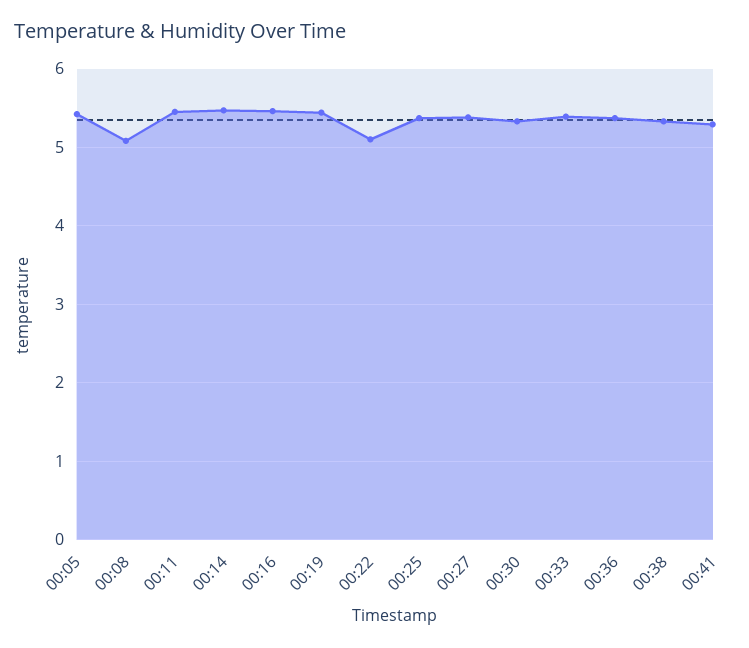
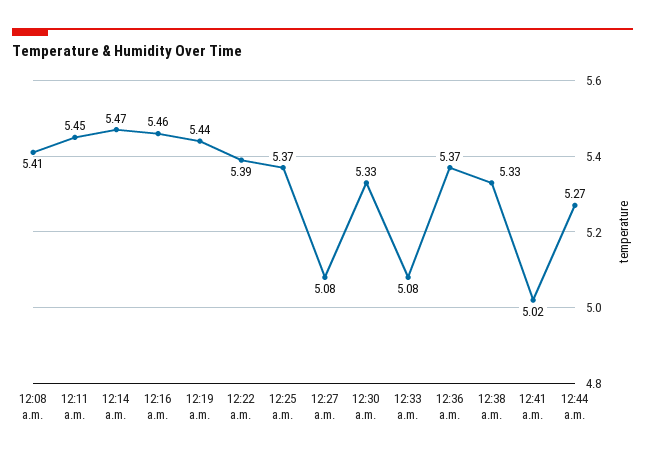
00:05: 5.4 -> none
00:08: 5.1 -> 5.41
00:22: 5.1 -> 5.39
00:27: 5.4 -> 5.08
00:33: 5.4 -> 5.08
00:41: 5.3 -> 5.02
12:44 a.m.: none -> 5.27

